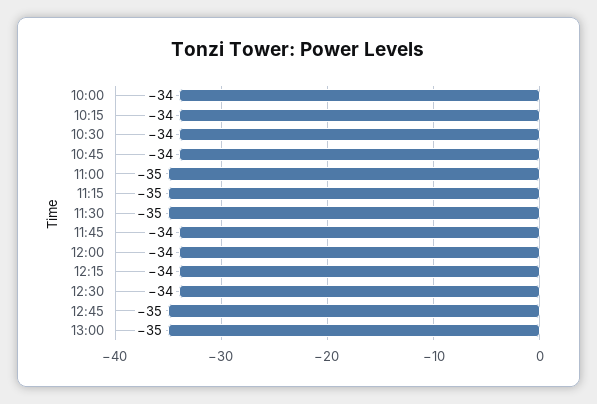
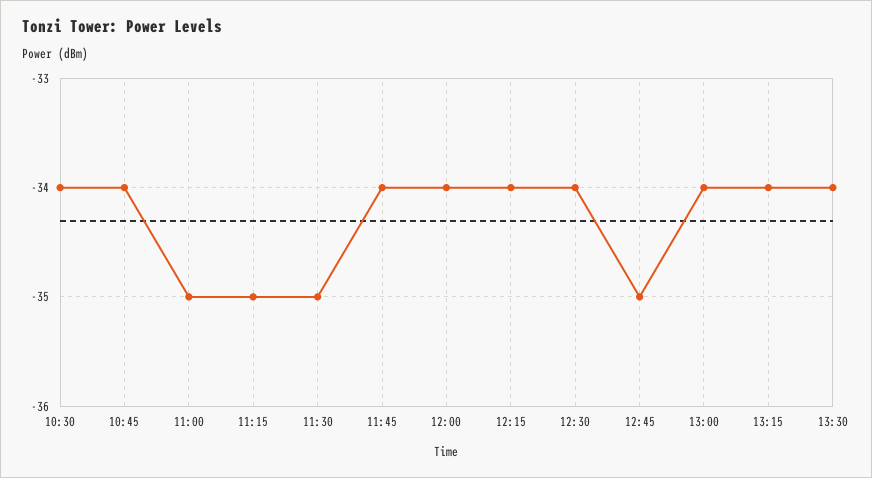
10:00: -34 -> none
10:15: -34 -> none
13:00: -35 -> -34
13:15: none -> -34
13:30: none -> -34

